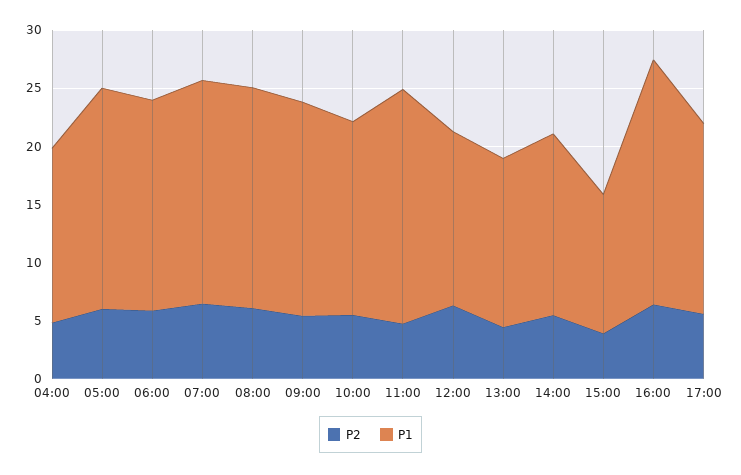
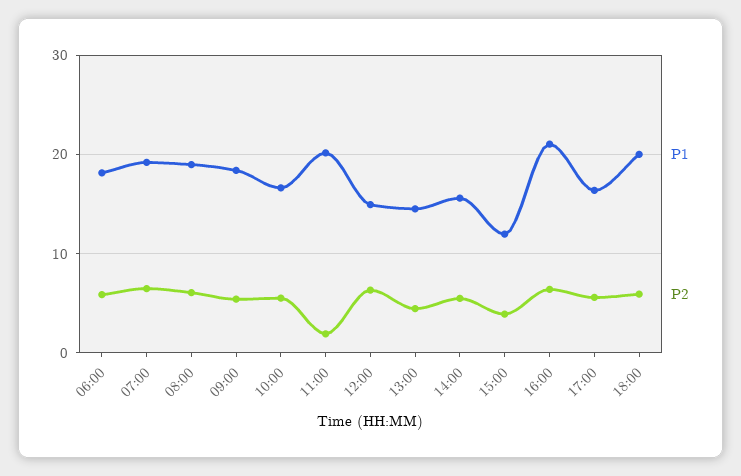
P2, 04:00: 5 -> none
P1, 04:00: 15 -> none
P2, 05:00: 6 -> none
P1, 05:00: 19 -> none
P2, 11:00: 5 -> 2
P1, 18:00: none -> 20
P2, 18:00: none -> 6

